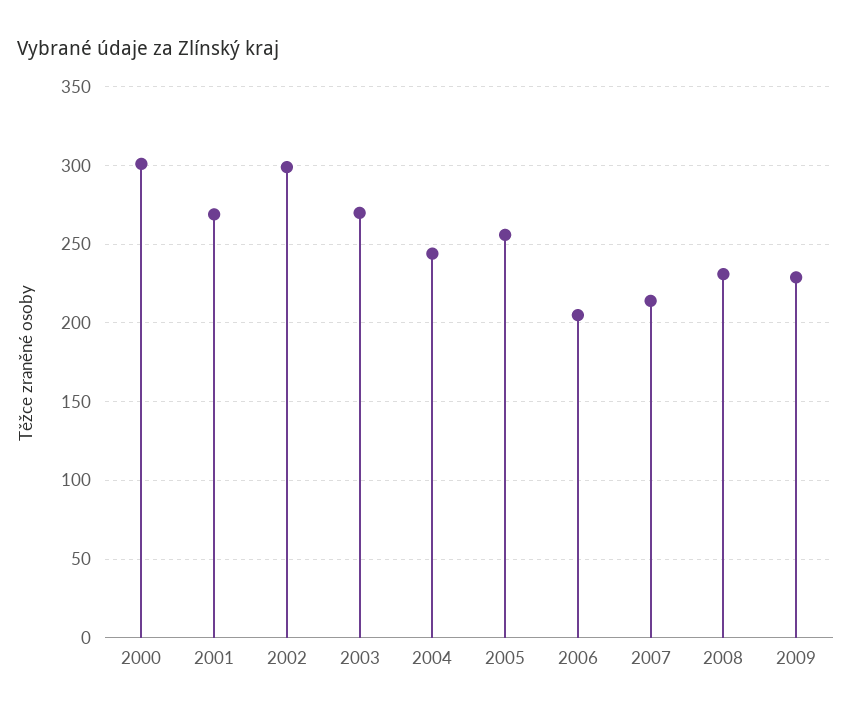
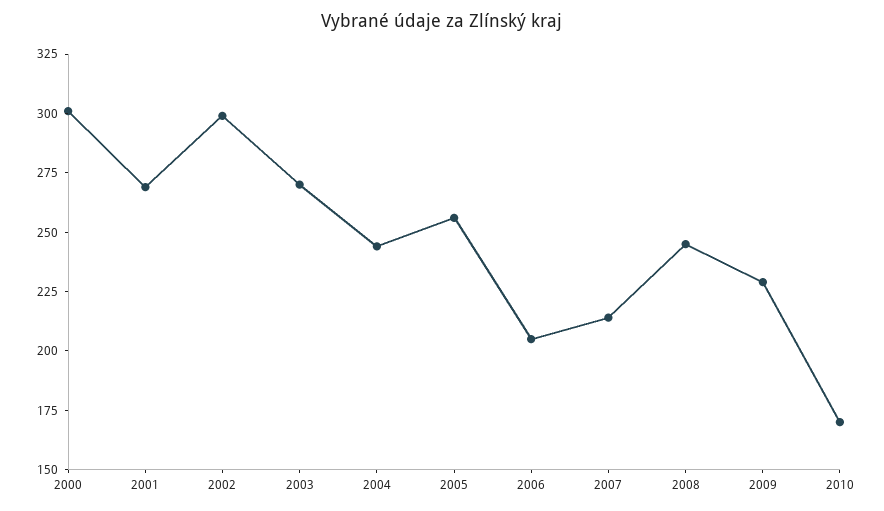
2008: 230 -> 245
2010: none -> 170

